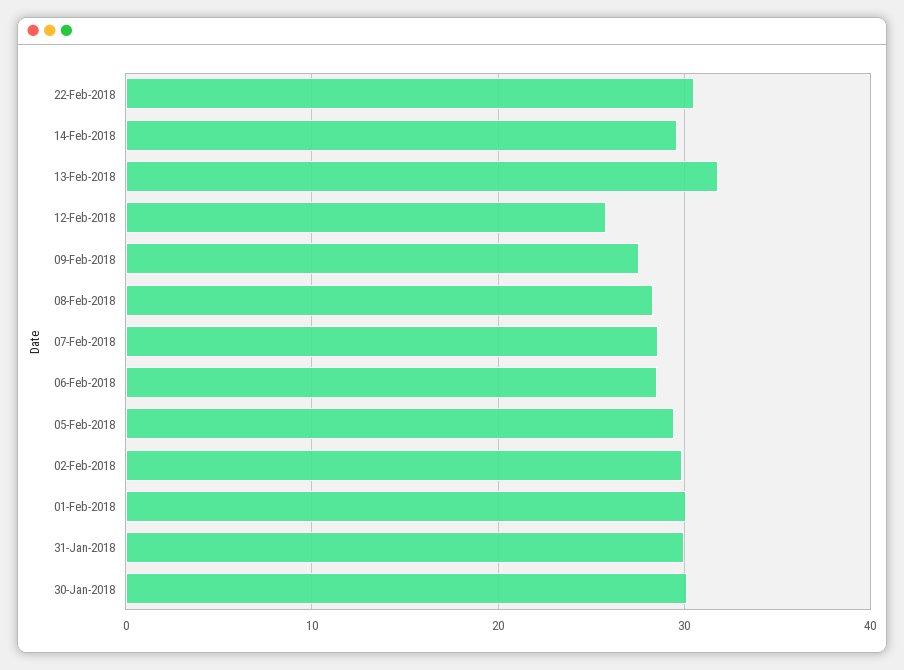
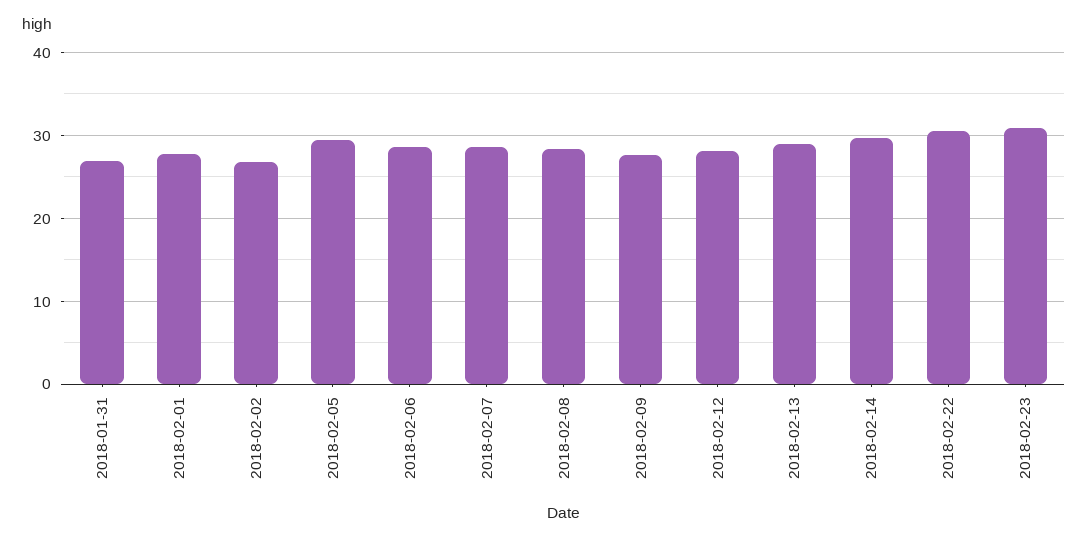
13-Feb-2018: 32 -> 29
12-Feb-2018: 26 -> 28
02-Feb-2018: 30 -> 27
01-Feb-2018: 30 -> 28
31-Jan-2018: 30 -> 27
30-Jan-2018: 30 -> none
2018-02-23: none -> 31

